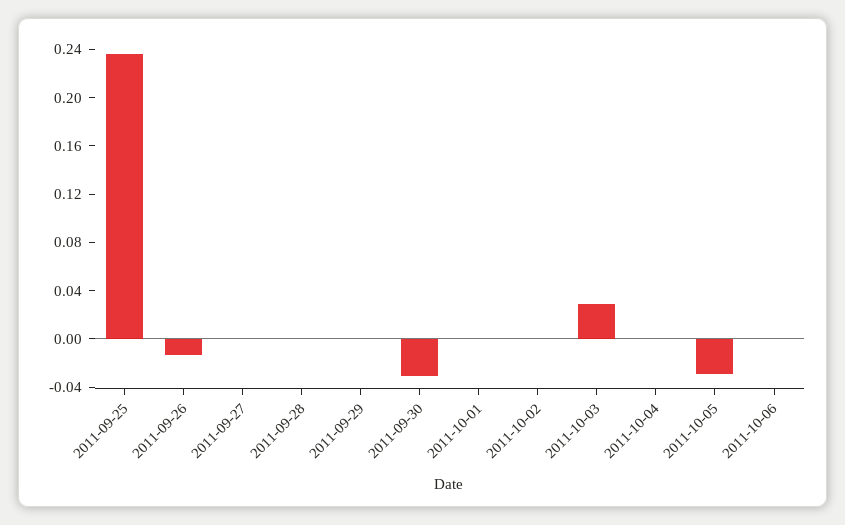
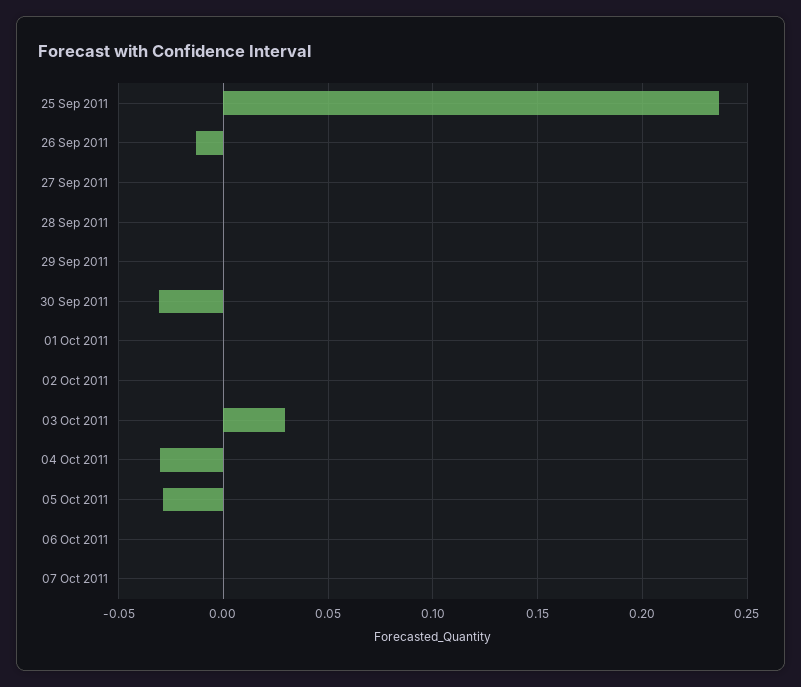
2011-10-04: 0 -> -0.03
07 Oct 2011: none -> 0

